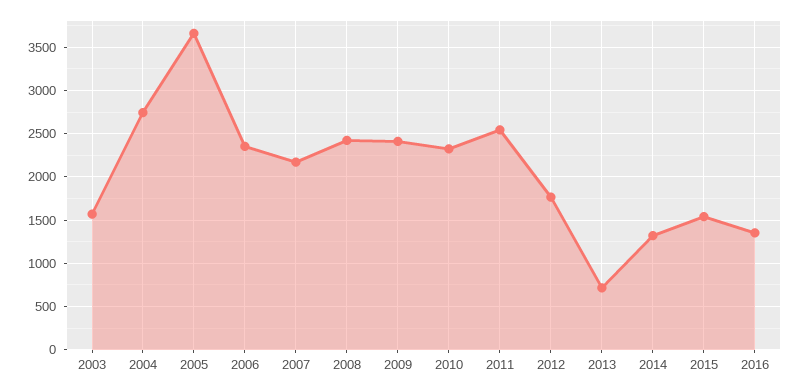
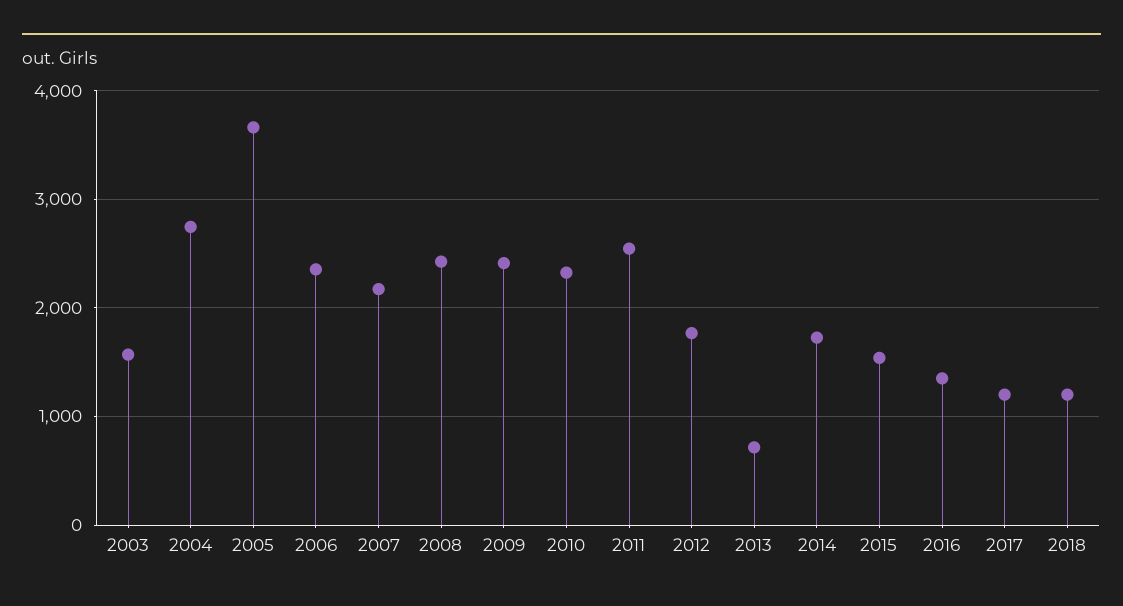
2014: 1300 -> 1700
2017: none -> 1200
2018: none -> 1200

